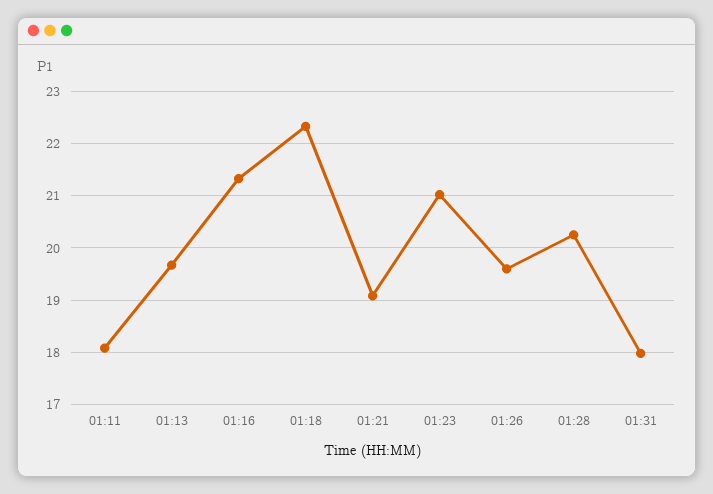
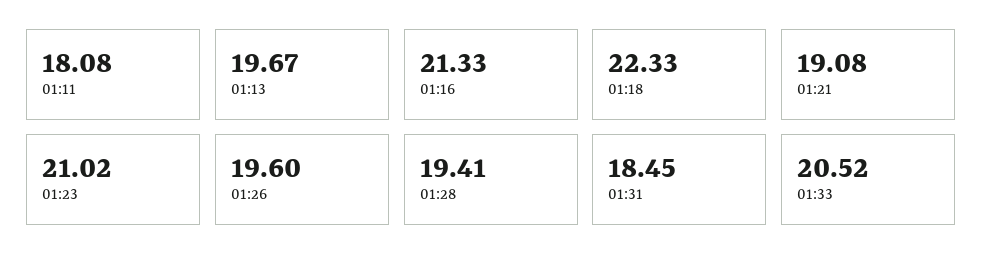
01:28: 20.2 -> 19.41
01:31: 18 -> 18.45
01:33: none -> 20.52

